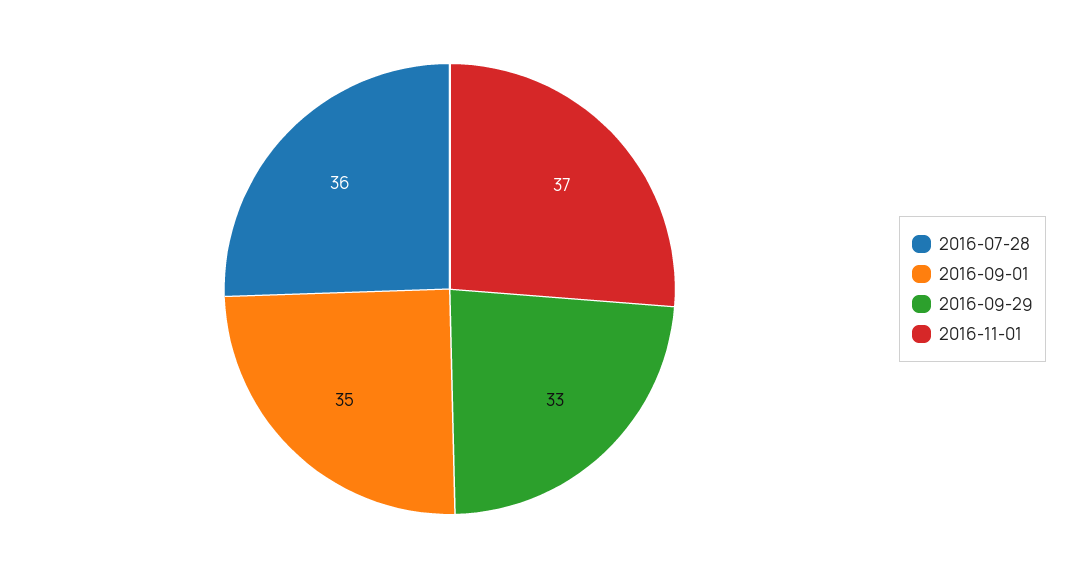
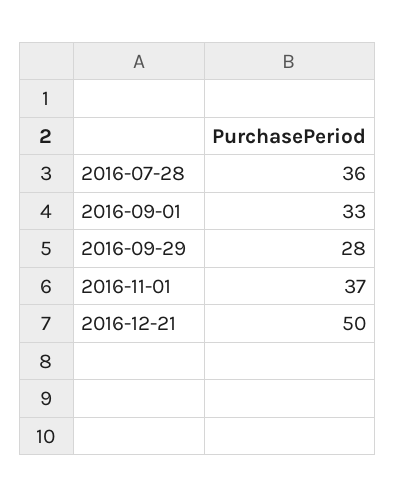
2016-09-01: 35 -> 33
2016-09-29: 33 -> 28
2016-12-21: none -> 50

